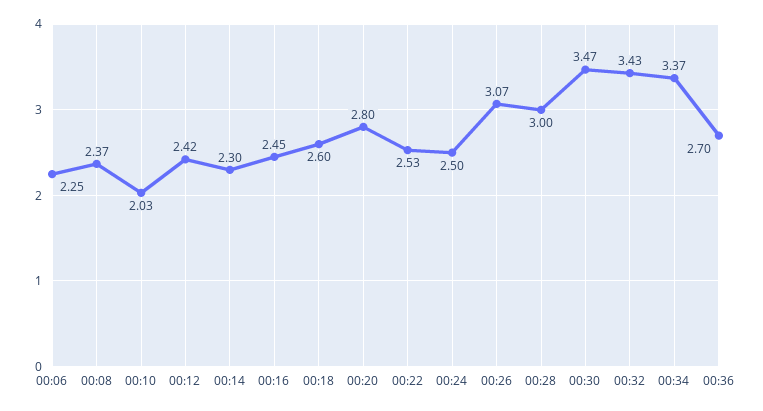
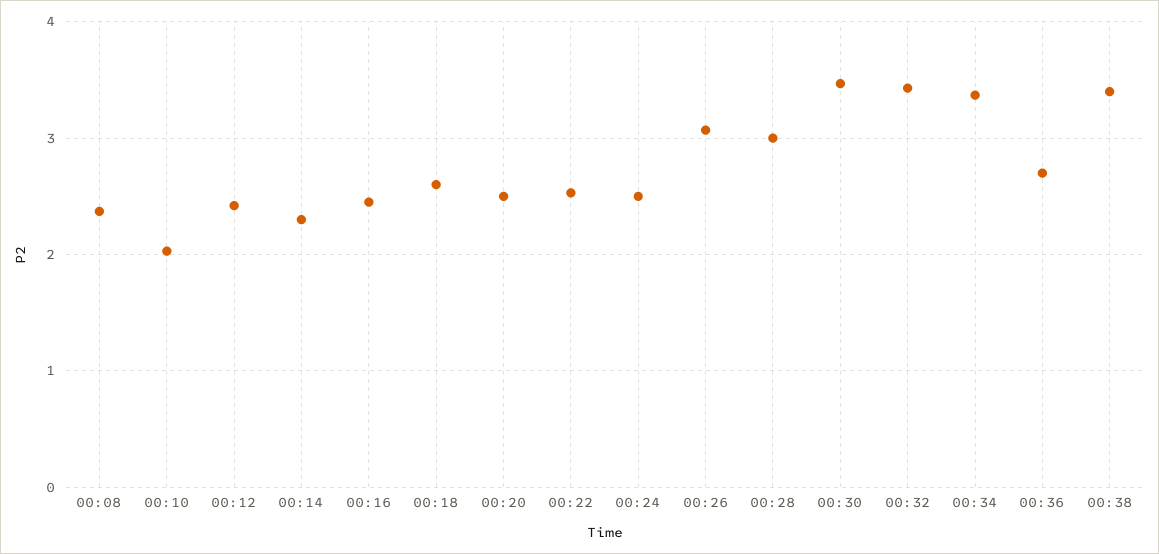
00:06: 2.25 -> none
00:20: 2.8 -> 2.5
00:38: none -> 3.4

